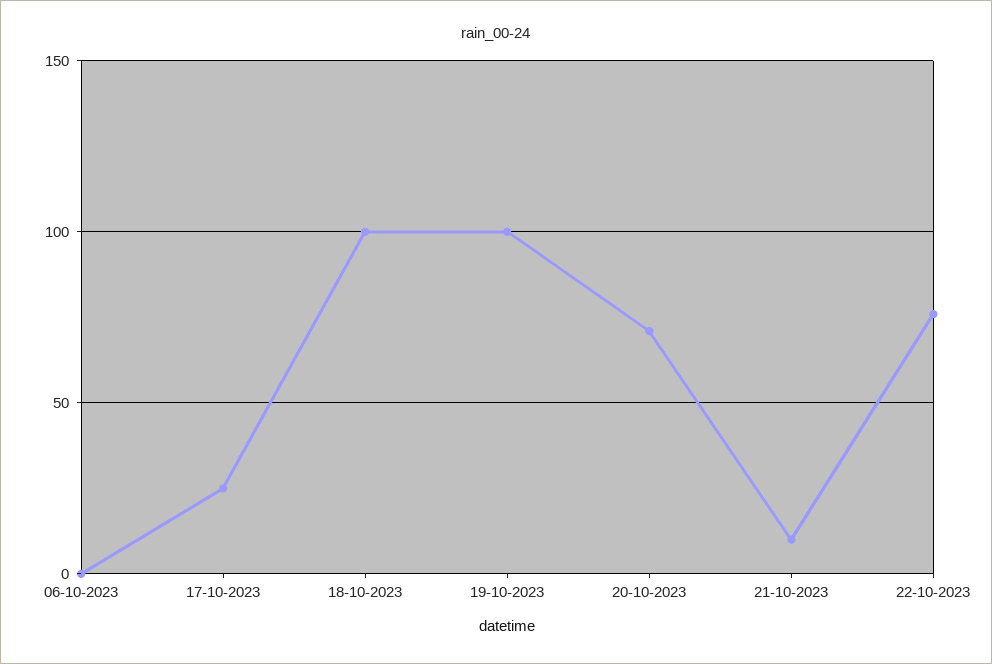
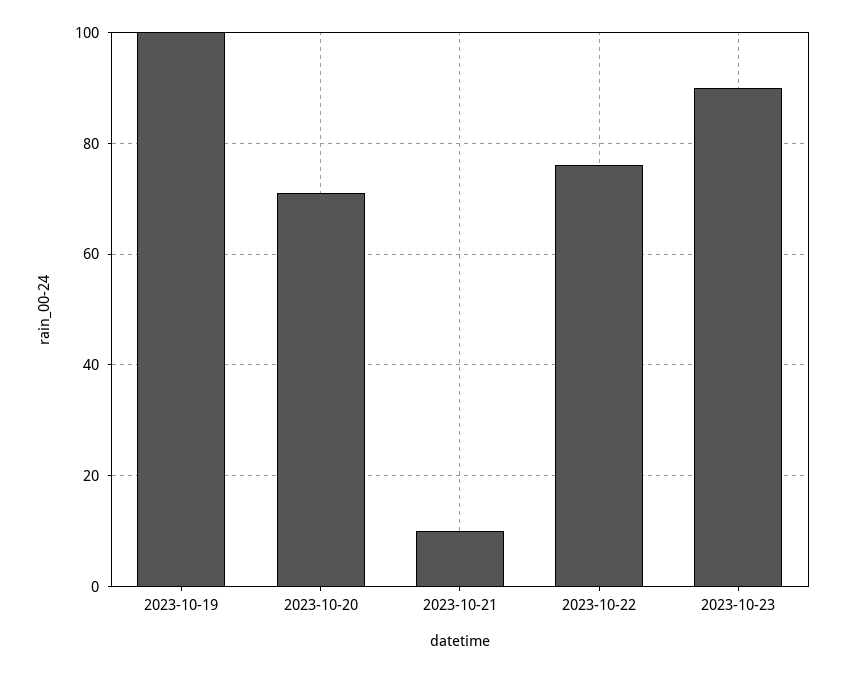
06-10-2023: 0 -> none
17-10-2023: 25 -> none
18-10-2023: 100 -> none
2023-10-23: none -> 90

